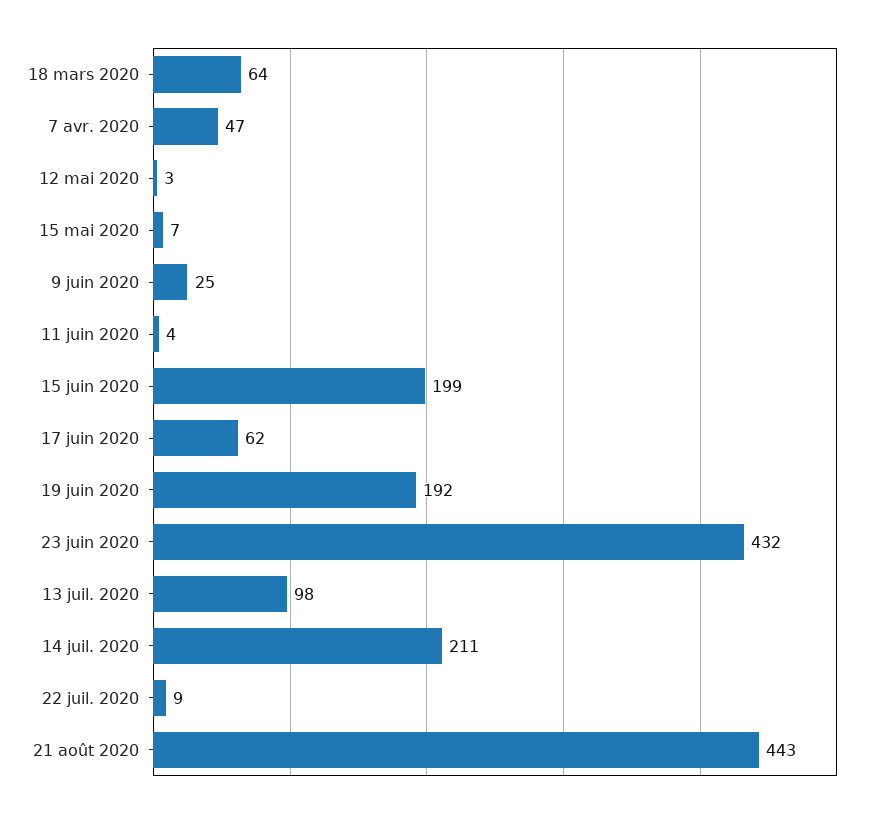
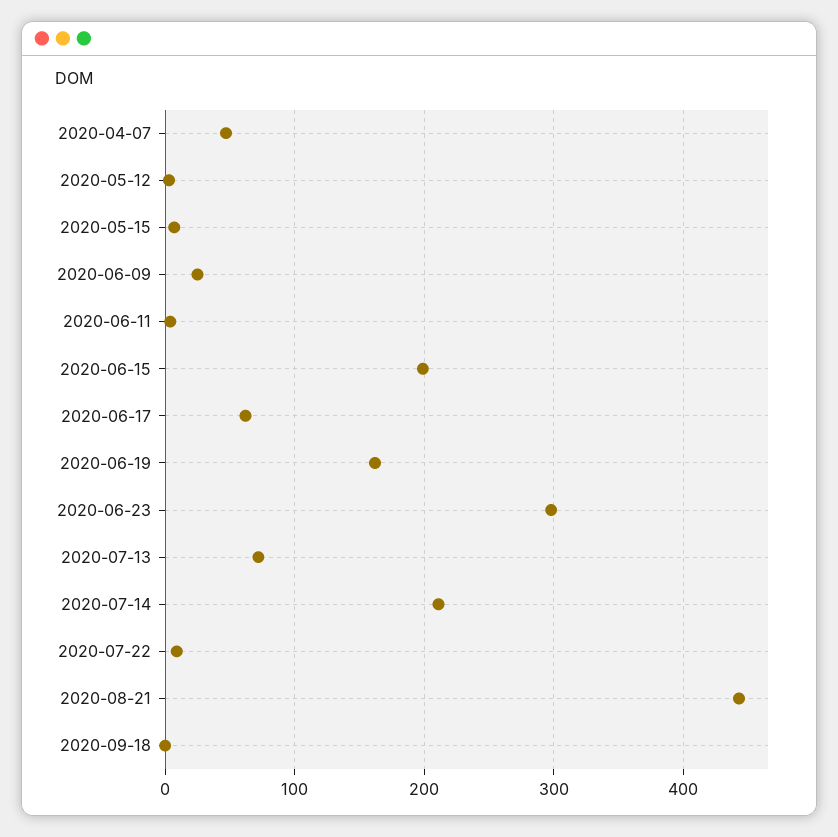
18 mars 2020: 64 -> none
19 juin 2020: 192 -> 160
23 juin 2020: 432 -> 300
13 juil. 2020: 98 -> 70
2020-09-18: none -> 0

